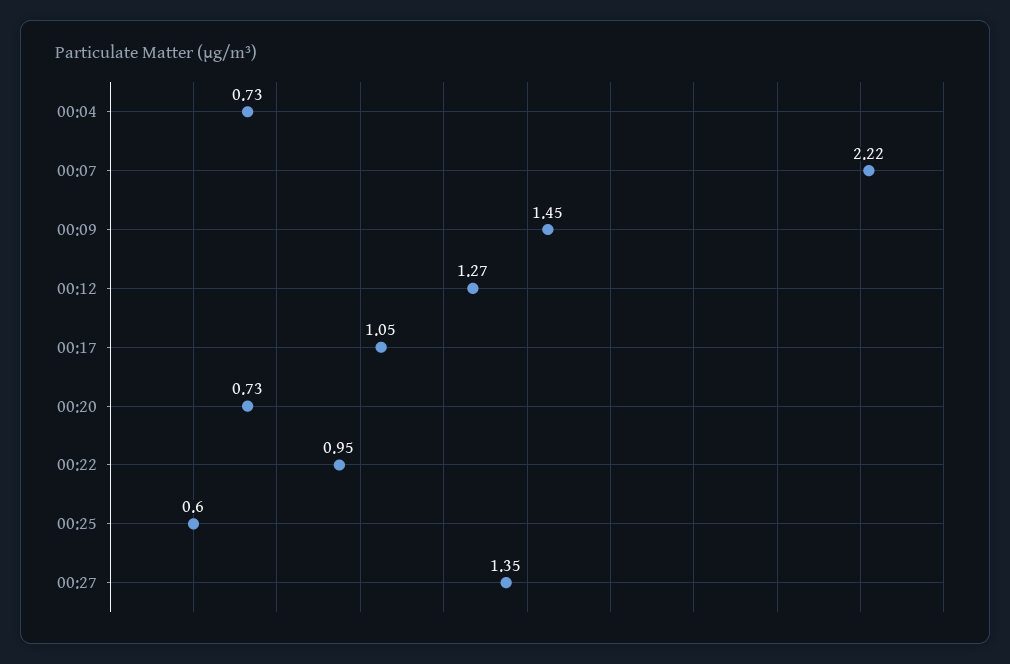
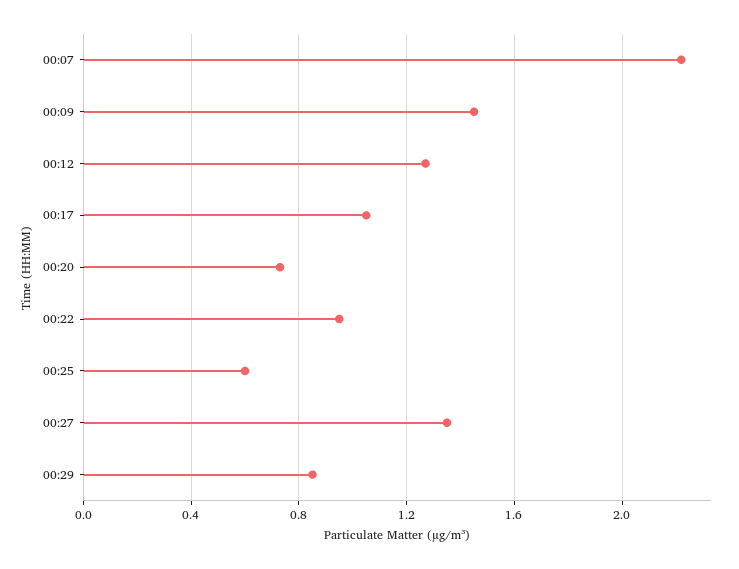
00:04: 0.73 -> none
00:29: none -> 0.85

